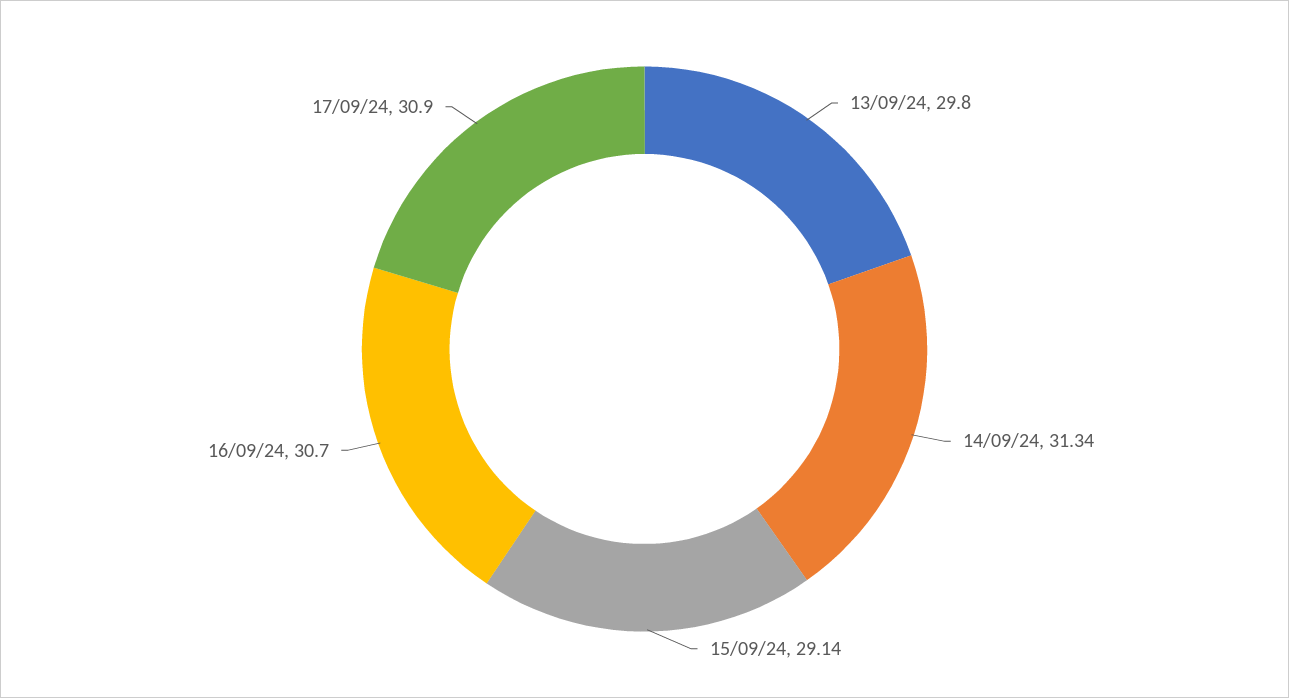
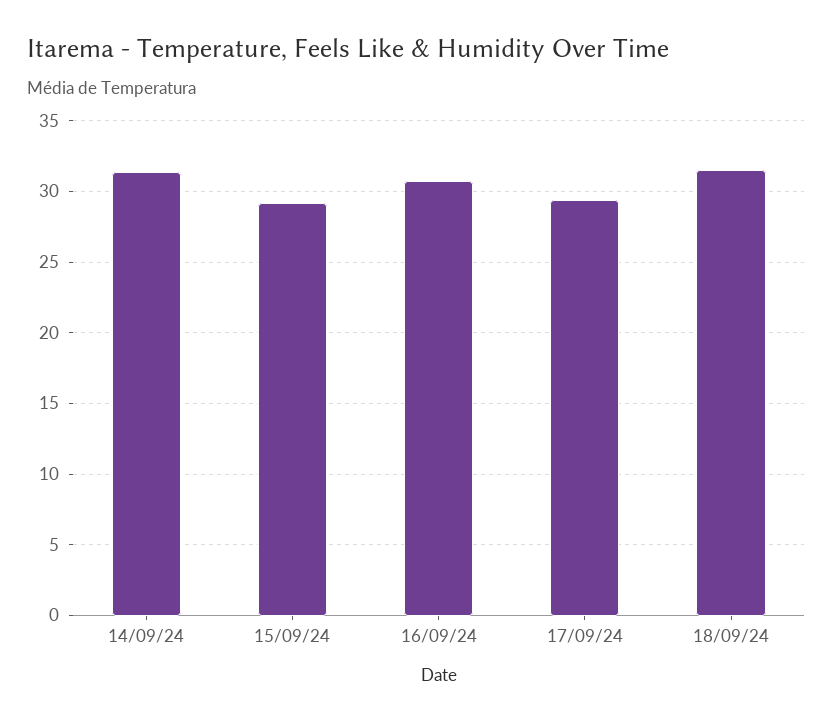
13/09/24: 29.8 -> none
17/09/24: 30.9 -> 29.5
18/09/24: none -> 31.5

